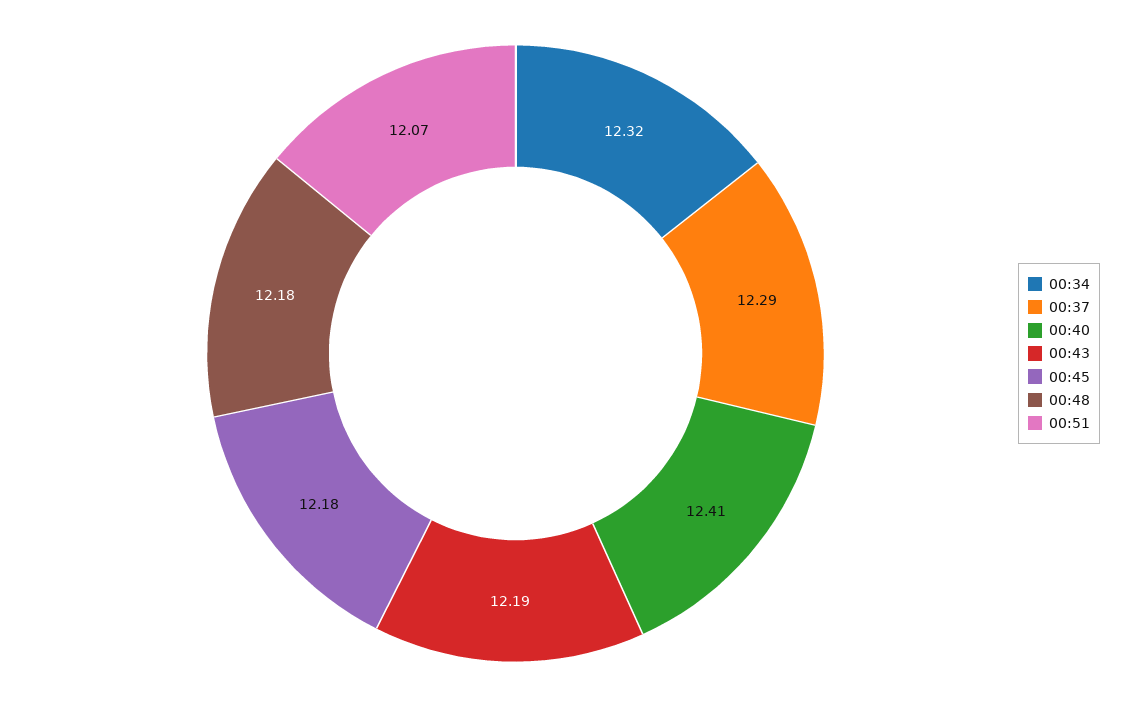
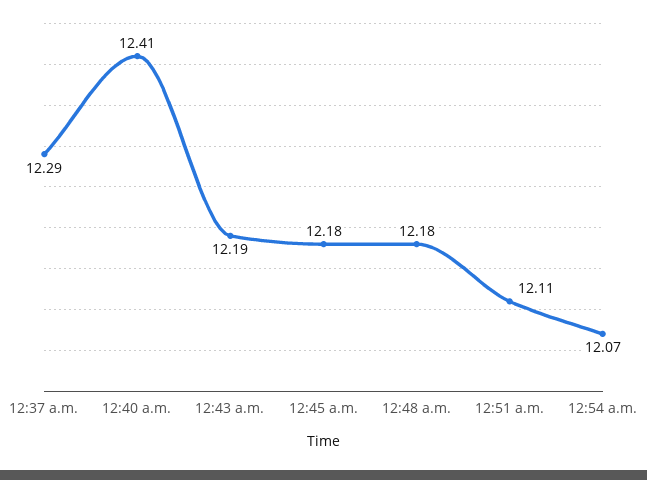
00:34: 12.32 -> none
00:51: 12.07 -> 12.11
12:54 a.m.: none -> 12.07

